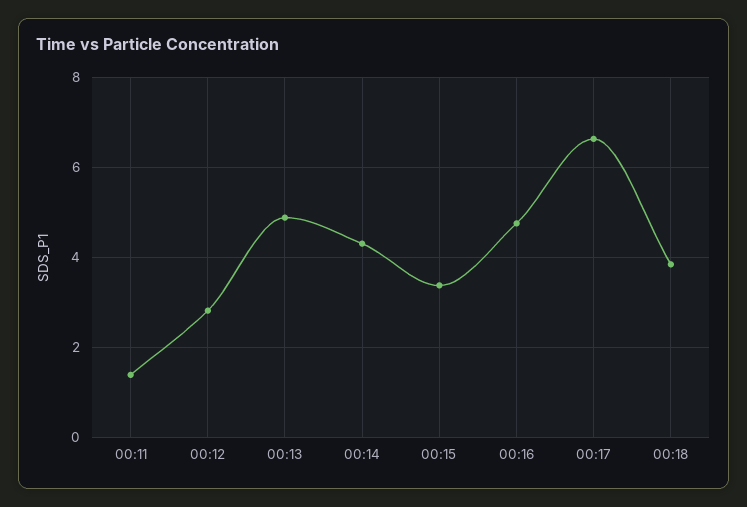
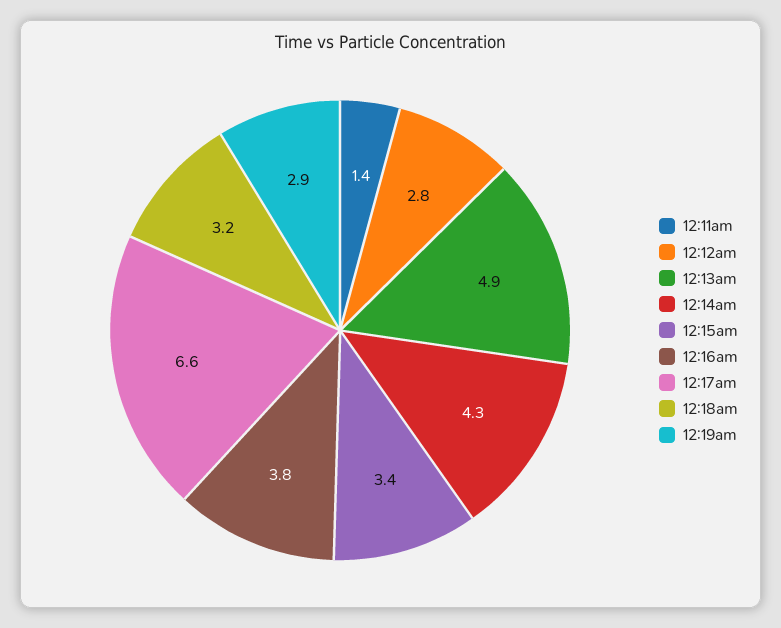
00:16: 4.8 -> 3.8
00:18: 3.8 -> 3.2
12:19am: none -> 2.9

